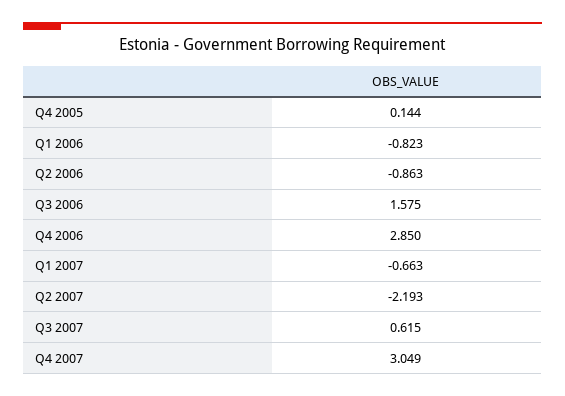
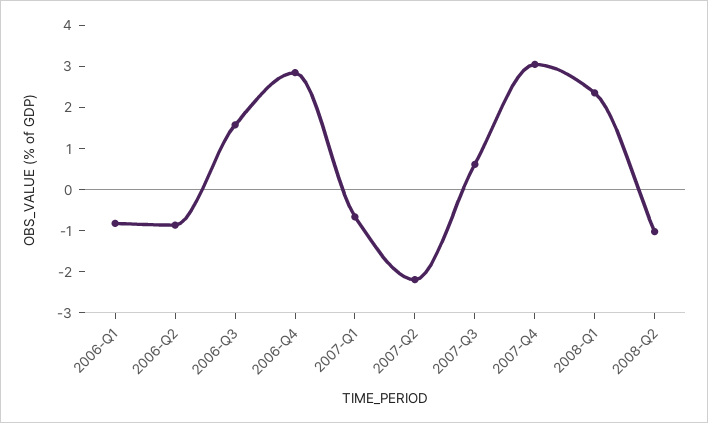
Q4 2005: 0.144 -> none
2008-Q1: none -> 2.4
2008-Q2: none -> -1

